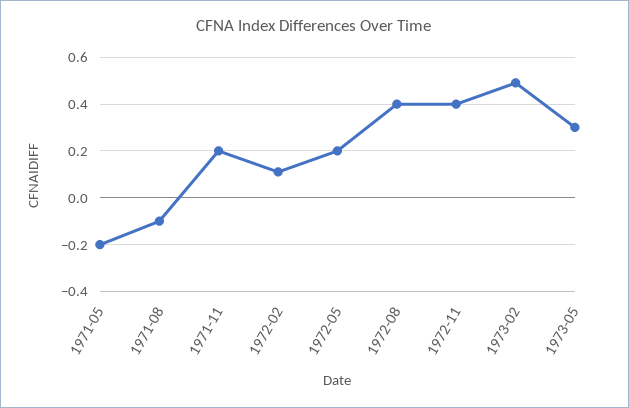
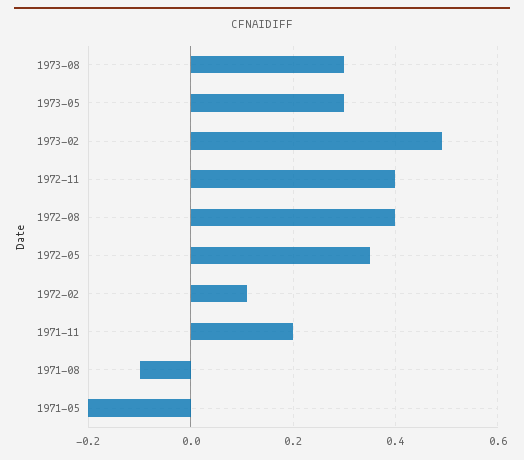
1972-05: 0.2 -> 0.35
1973-08: none -> 0.3

